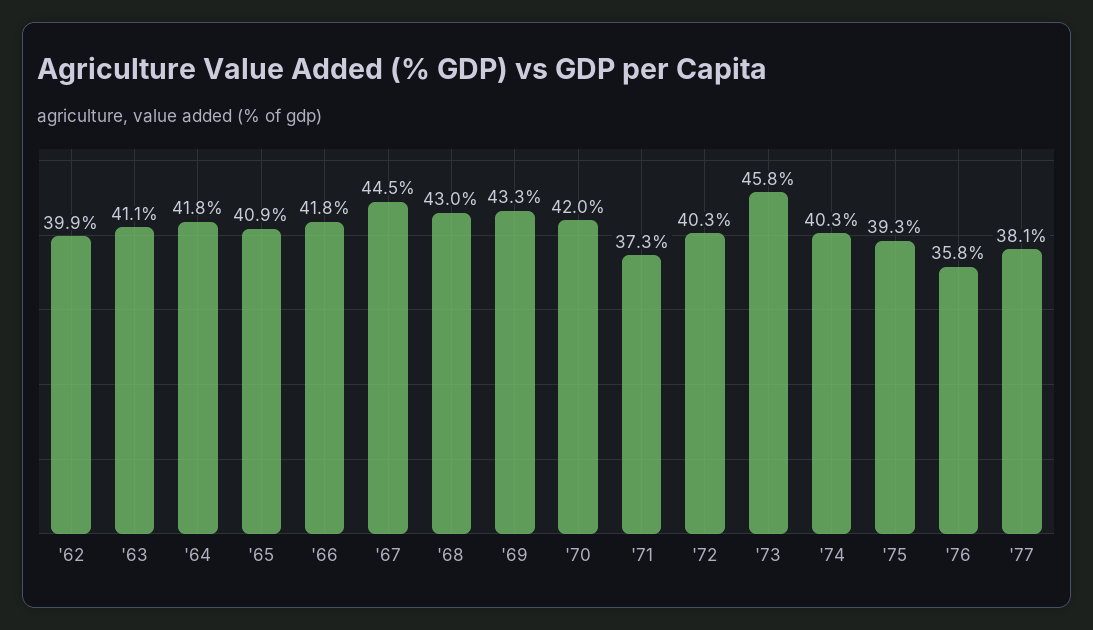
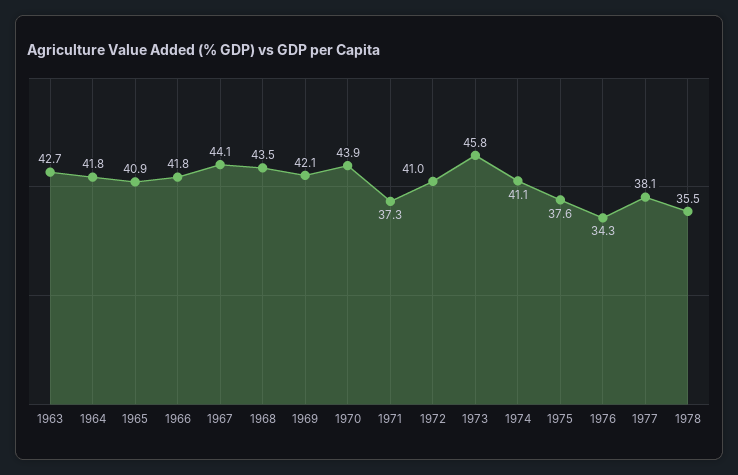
'62: 39.9 -> none
'63: 41.1 -> 42.7
'67: 44.5 -> 44.1
'68: 43 -> 43.5
'69: 43.3 -> 42.1
'70: 42 -> 43.9
'72: 40.3 -> 41
'74: 40.3 -> 41.1
'75: 39.3 -> 37.6
'76: 35.8 -> 34.3
1978: none -> 35.5

